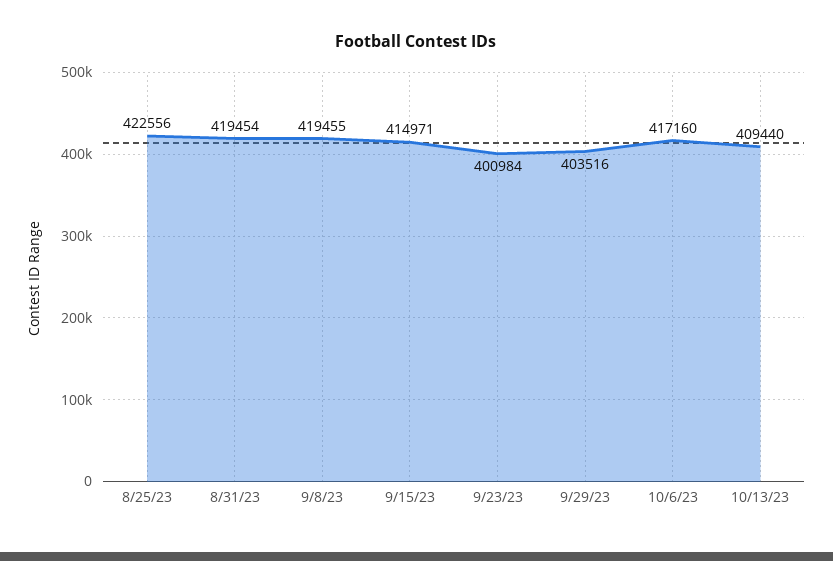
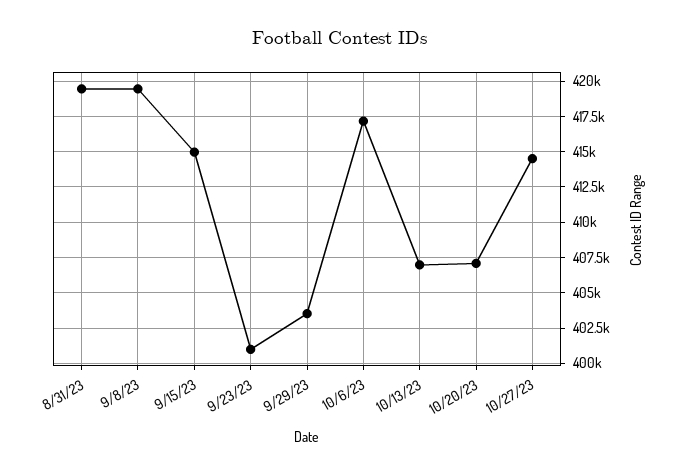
8/25/23: 422556 -> none
10/13/23: 409440 -> 407000
10/20/23: none -> 407000
10/27/23: none -> 414500

